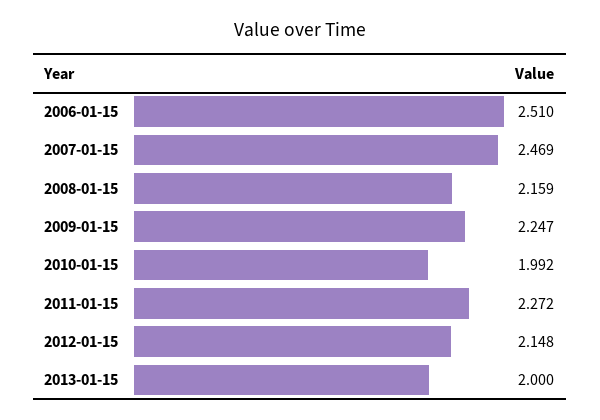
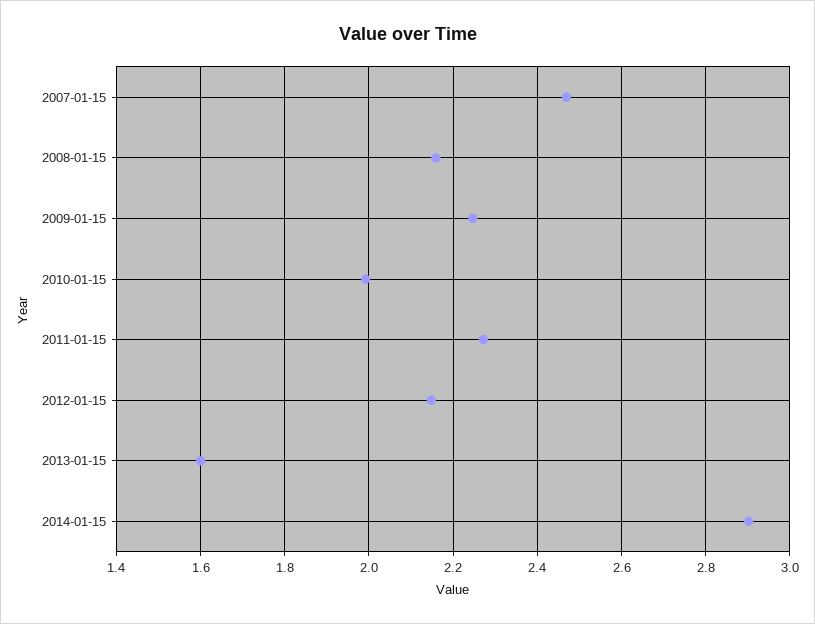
2006-01-15: 2.51 -> none
2013-01-15: 2 -> 1.6
2014-01-15: none -> 2.9

